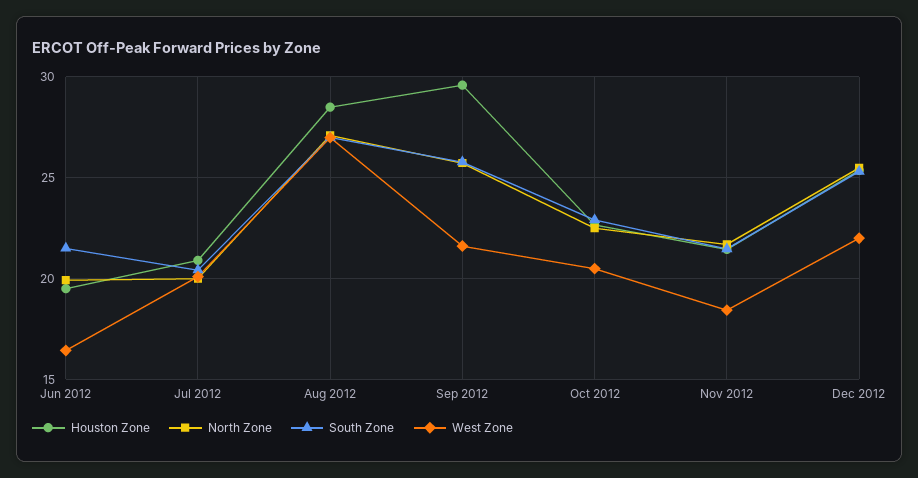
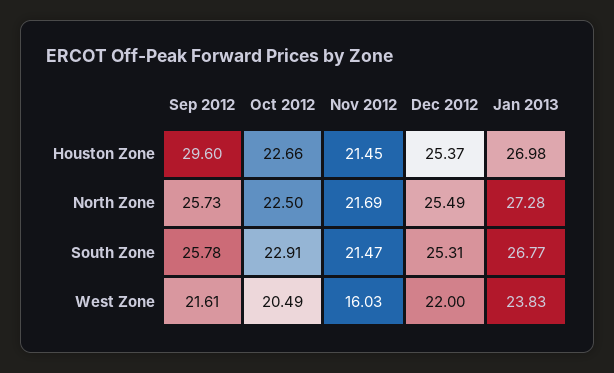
Houston Zone, Jun 2012: 19.5 -> none
North Zone, Jun 2012: 20 -> none
South Zone, Jun 2012: 21.5 -> none
West Zone, Jun 2012: 16.5 -> none
Houston Zone, Jul 2012: 21 -> none
North Zone, Jul 2012: 20 -> none
South Zone, Jul 2012: 20.5 -> none
West Zone, Jul 2012: 20 -> none
Houston Zone, Aug 2012: 28.5 -> none
North Zone, Aug 2012: 27 -> none
South Zone, Aug 2012: 27 -> none
West Zone, Aug 2012: 27 -> none
West Zone, Nov 2012: 18.5 -> 16.03
Houston Zone, Jan 2013: none -> 26.98
North Zone, Jan 2013: none -> 27.28
South Zone, Jan 2013: none -> 26.77
West Zone, Jan 2013: none -> 23.83

